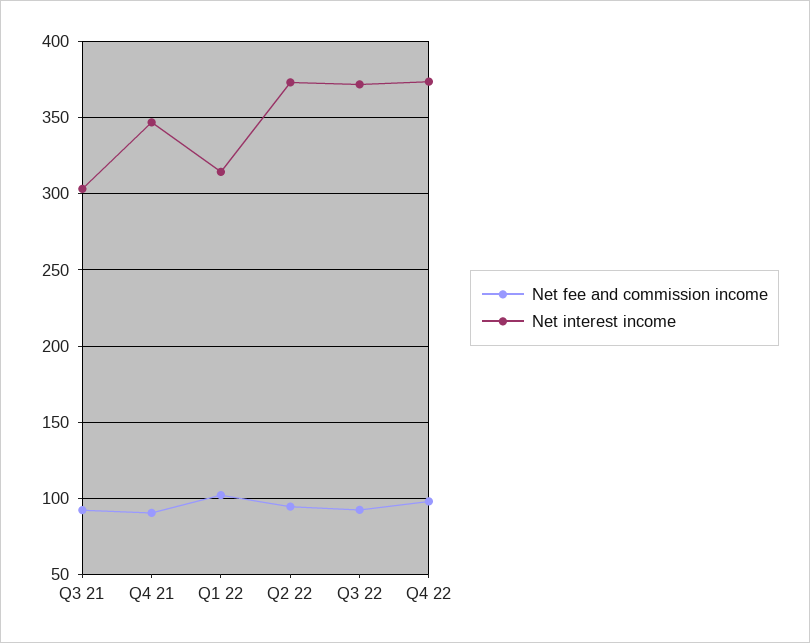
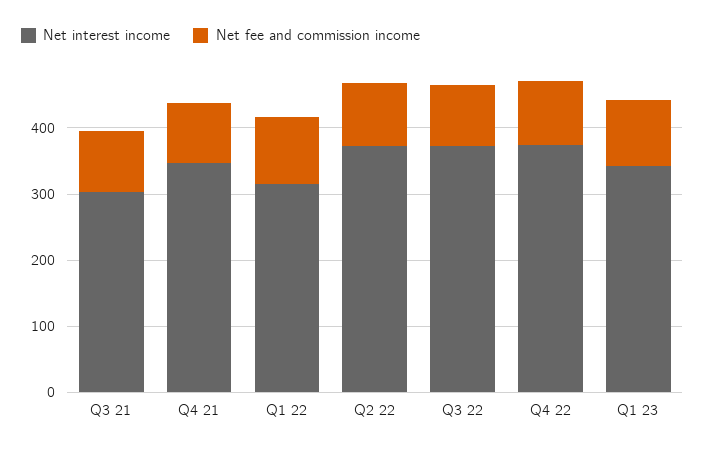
Net interest income, Q1 23: none -> 340
Net fee and commission income, Q1 23: none -> 100

